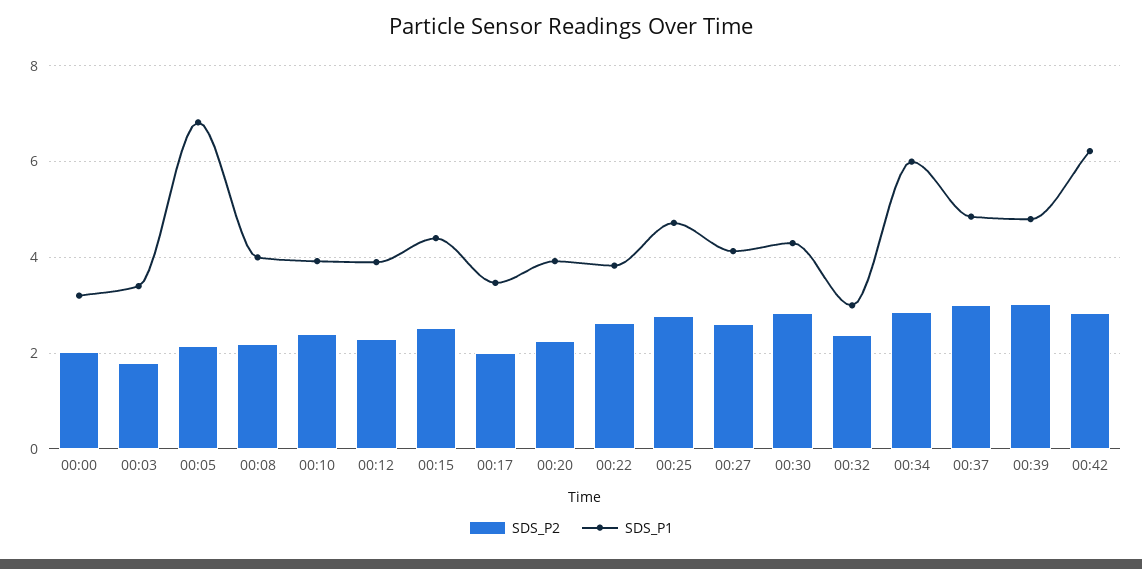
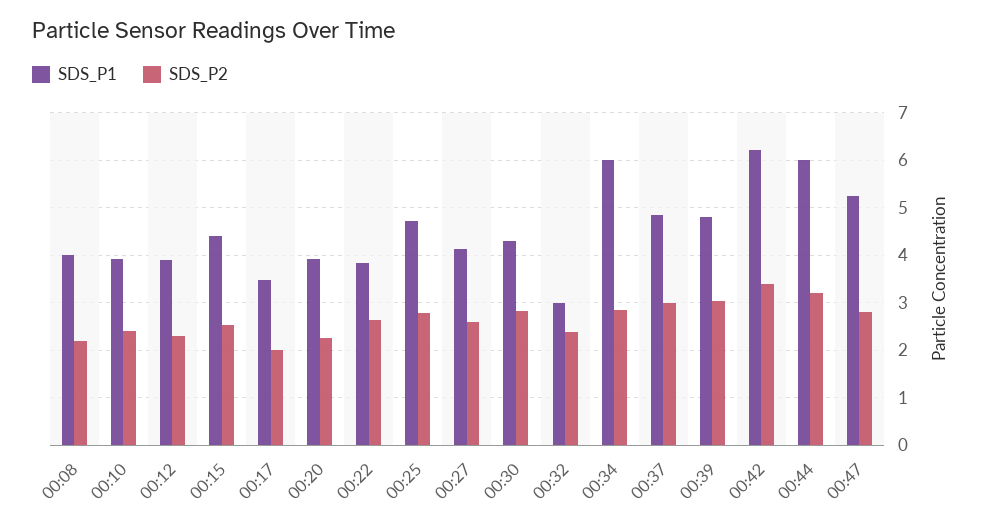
SDS_P2, 00:00: 2 -> none
SDS_P1, 00:00: 3.2 -> none
SDS_P2, 00:03: 1.8 -> none
SDS_P1, 00:03: 3.4 -> none
SDS_P2, 00:05: 2.2 -> none
SDS_P1, 00:05: 6.8 -> none
SDS_P2, 00:42: 2.8 -> 3.4
SDS_P1, 00:44: none -> 6
SDS_P2, 00:44: none -> 3.2
SDS_P1, 00:47: none -> 5.2
SDS_P2, 00:47: none -> 2.8

